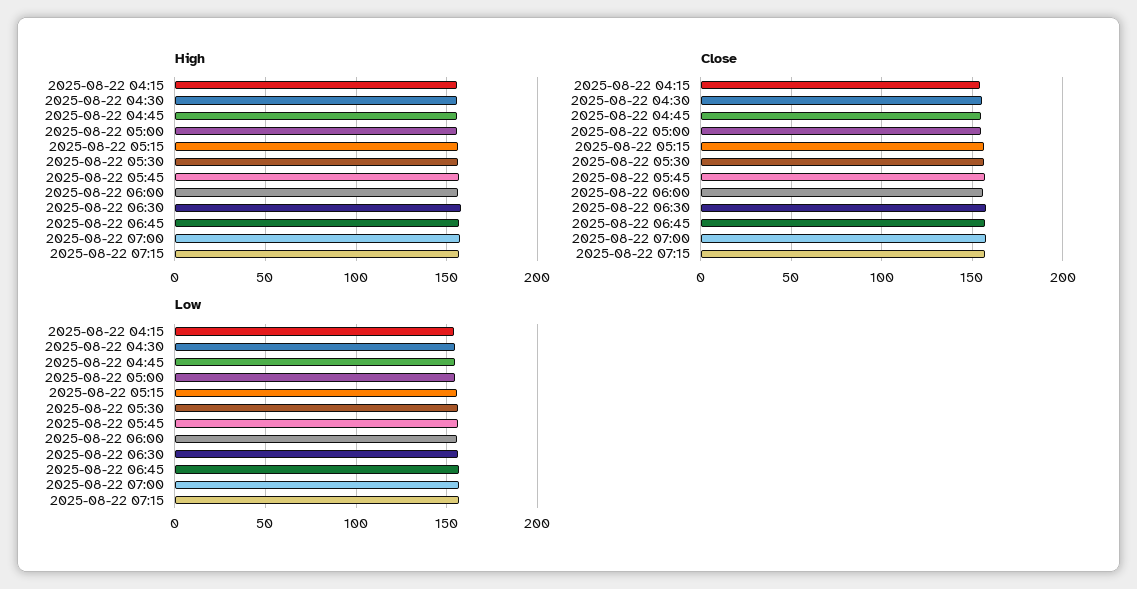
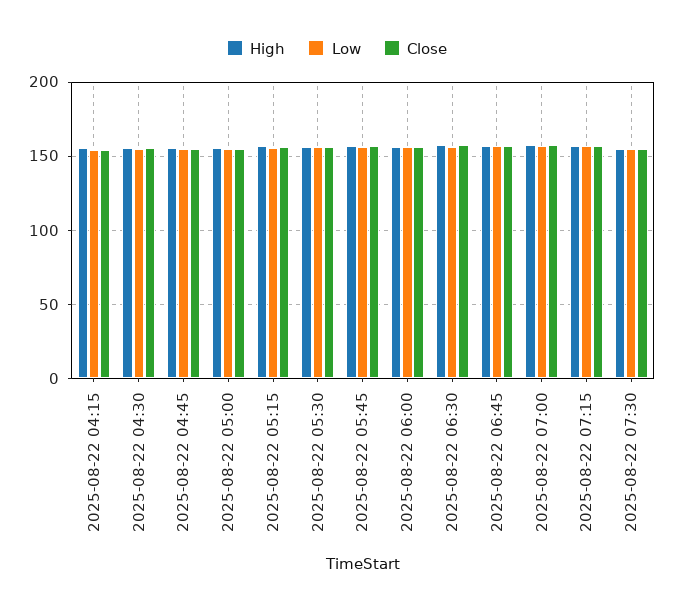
High, 2025-08-22 07:30: none -> 155
Low, 2025-08-22 07:30: none -> 155
Close, 2025-08-22 07:30: none -> 155

